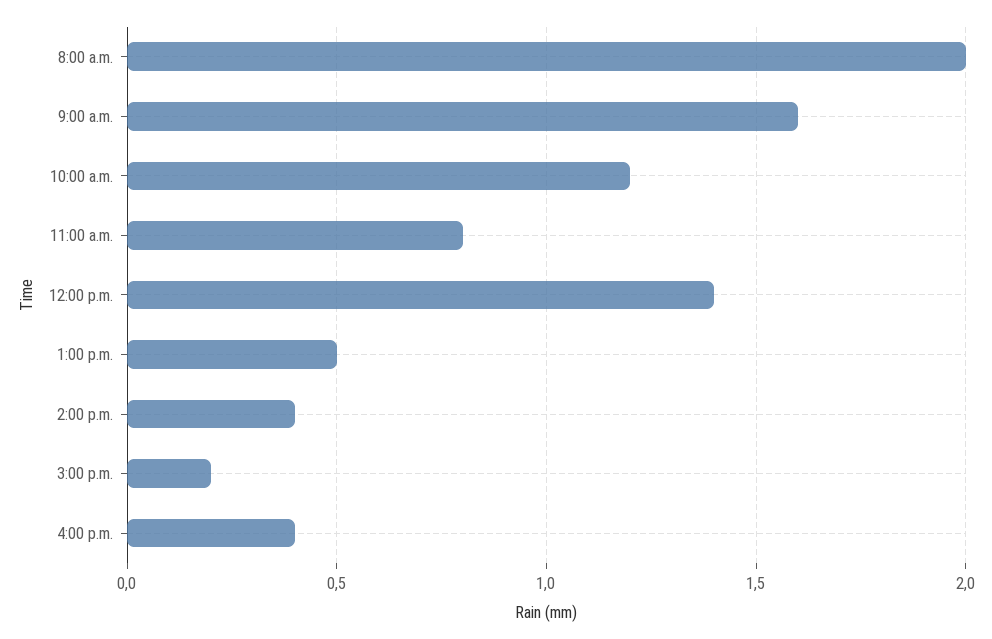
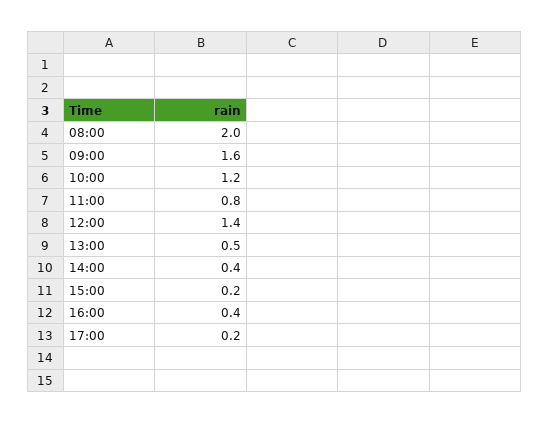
17:00: none -> 0.2

